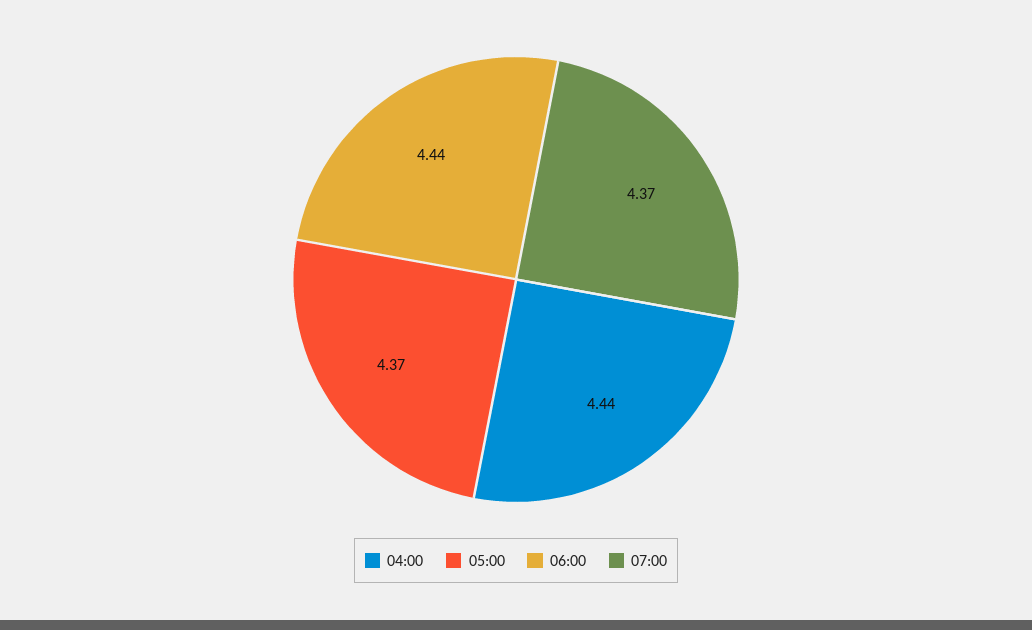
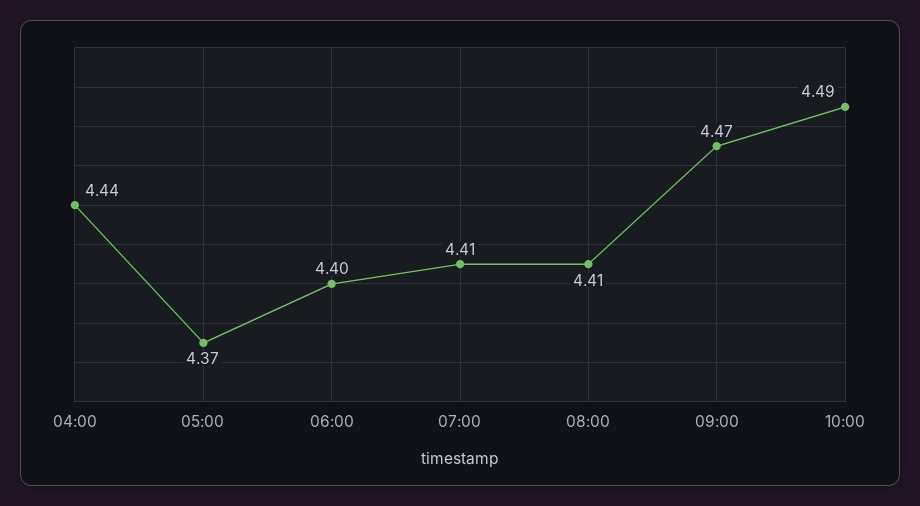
06:00: 4.44 -> 4.4
07:00: 4.37 -> 4.41
08:00: none -> 4.41
09:00: none -> 4.47
10:00: none -> 4.49

